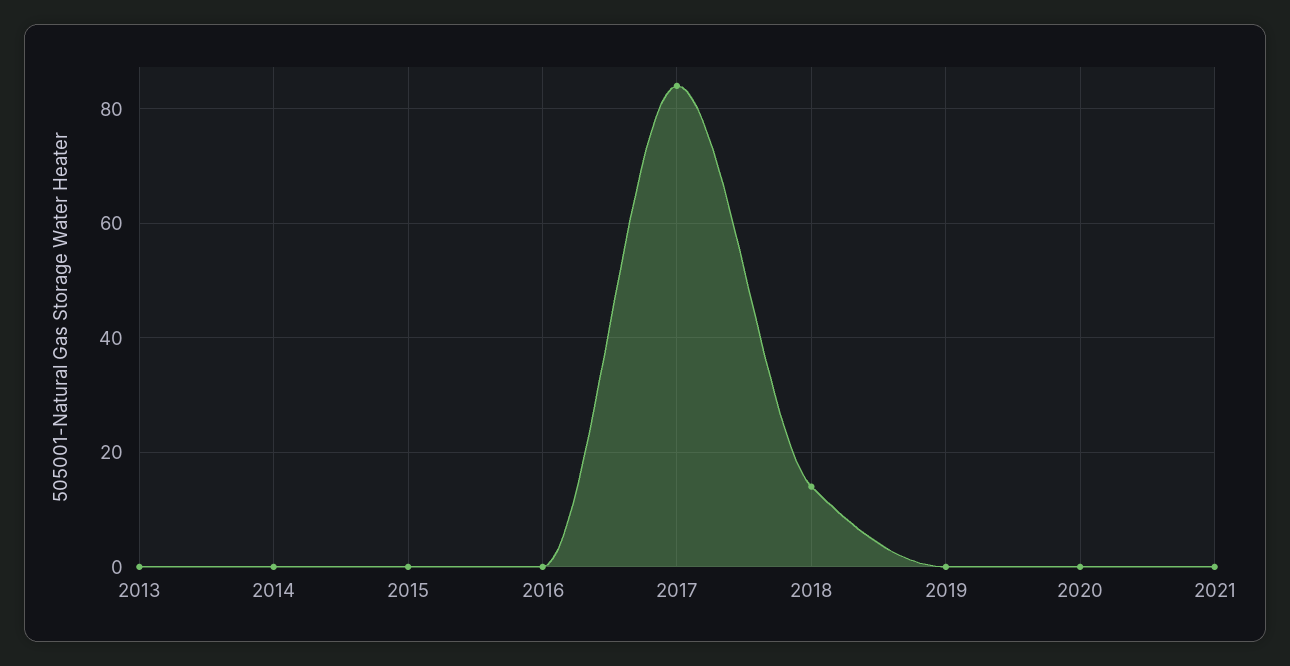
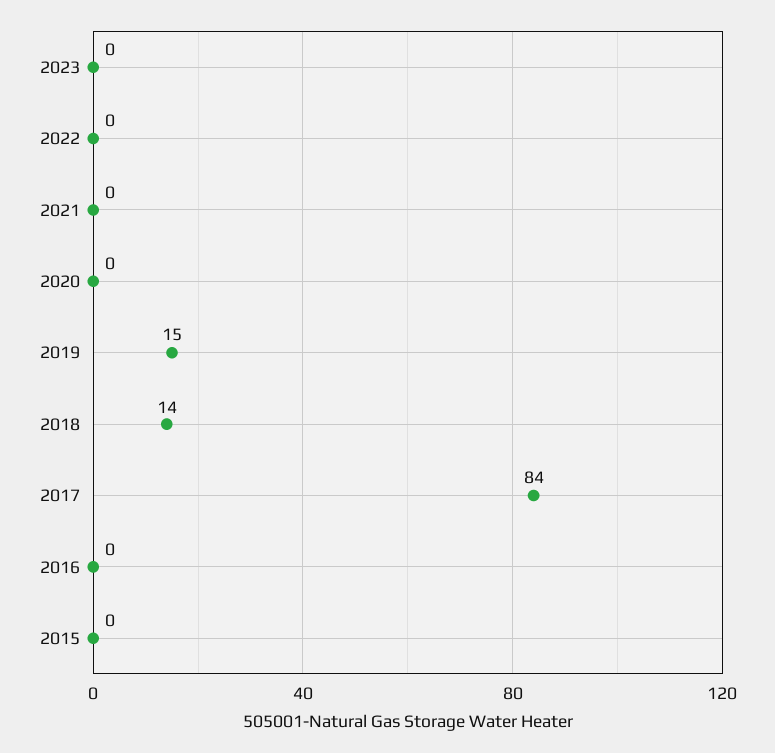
2013: 0 -> none
2014: 0 -> none
2019: 0 -> 15
2023: none -> 0
2022: none -> 0

